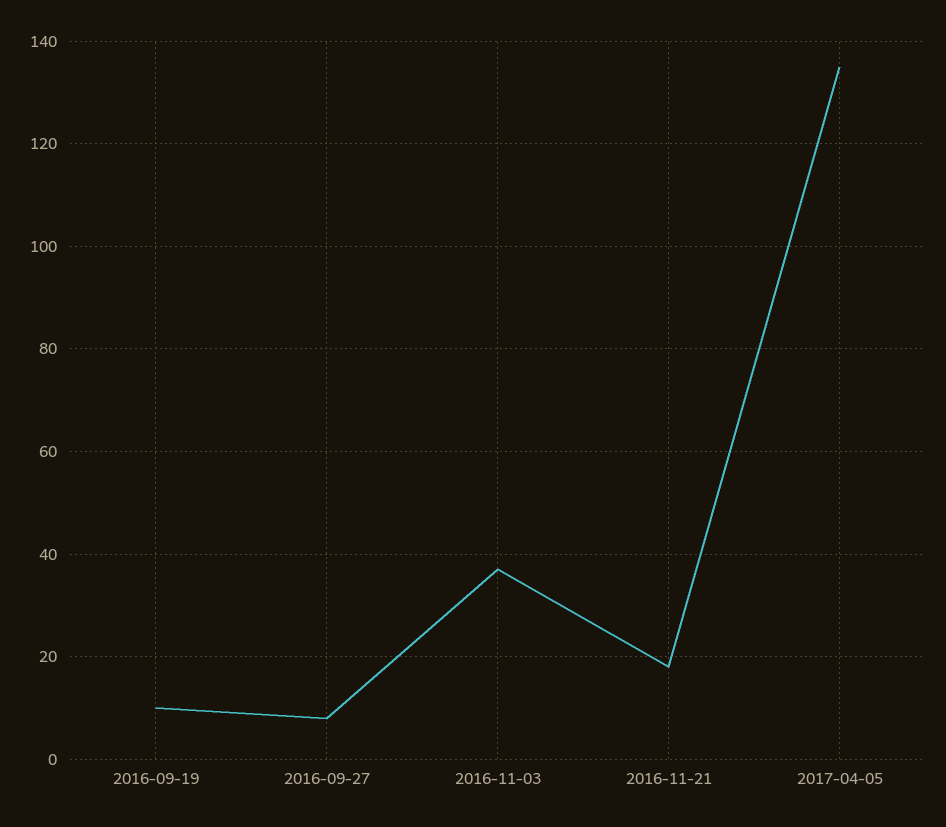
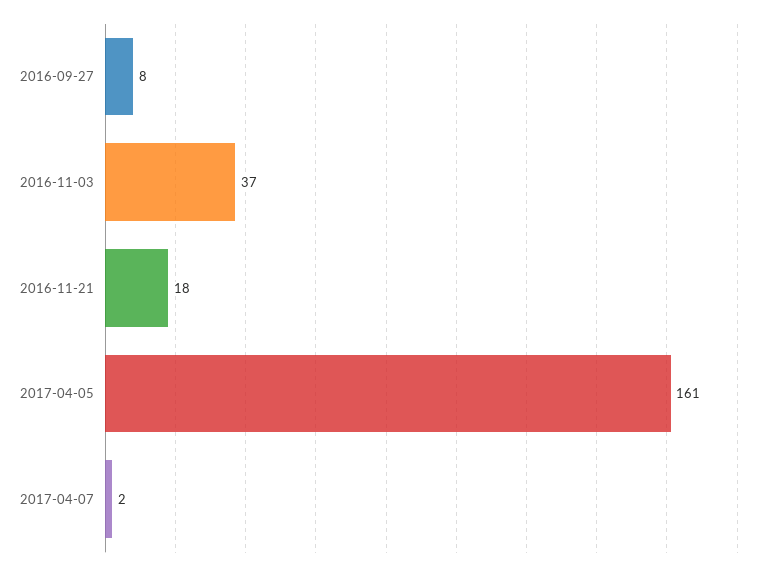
2016-09-19: 10 -> none
2017-04-05: 135 -> 161
2017-04-07: none -> 2

